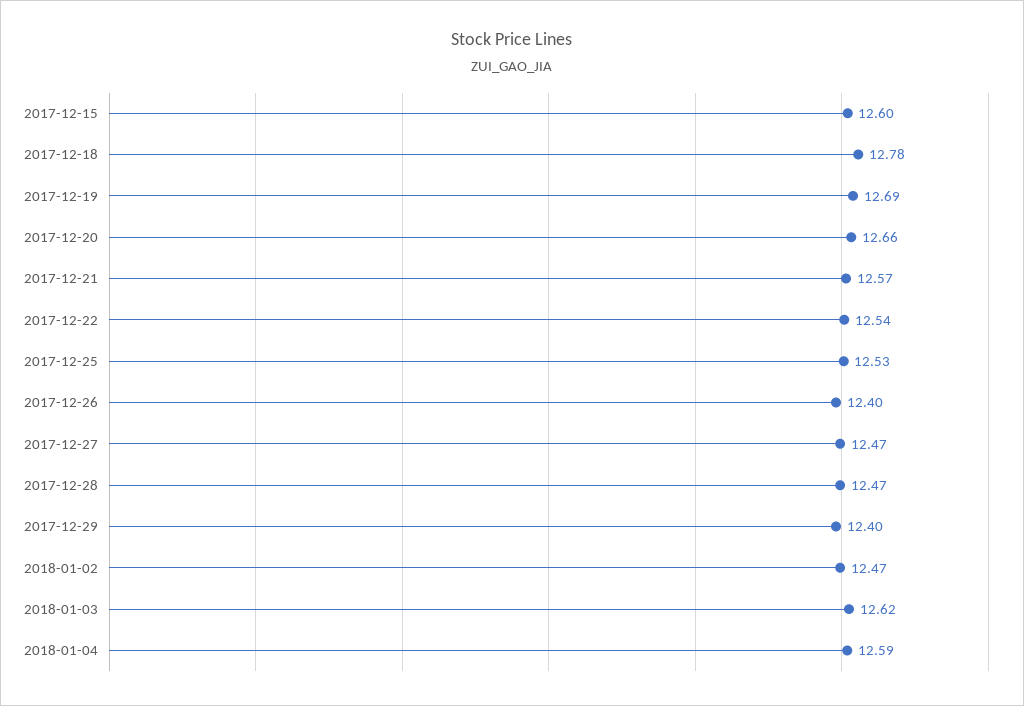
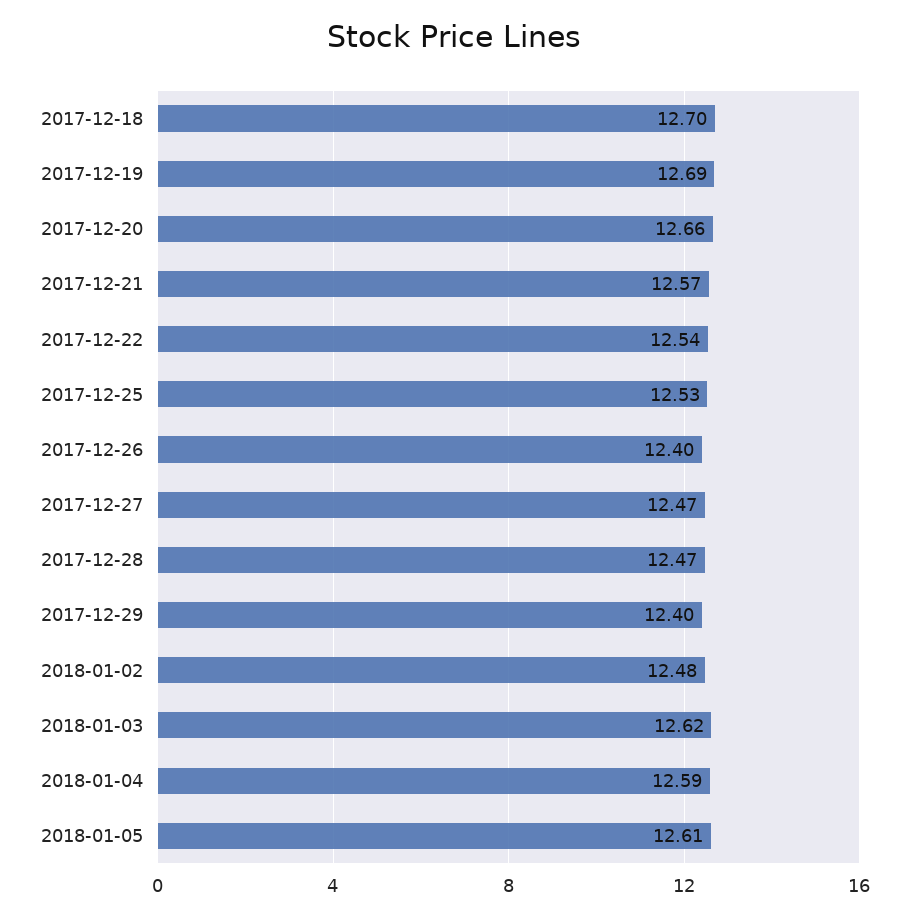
2017-12-15: 12.6 -> none
2017-12-18: 12.78 -> 12.7
2018-01-02: 12.47 -> 12.48
2018-01-05: none -> 12.61

